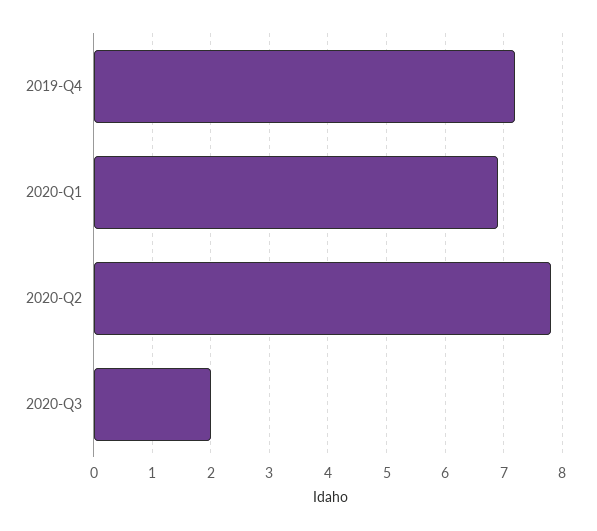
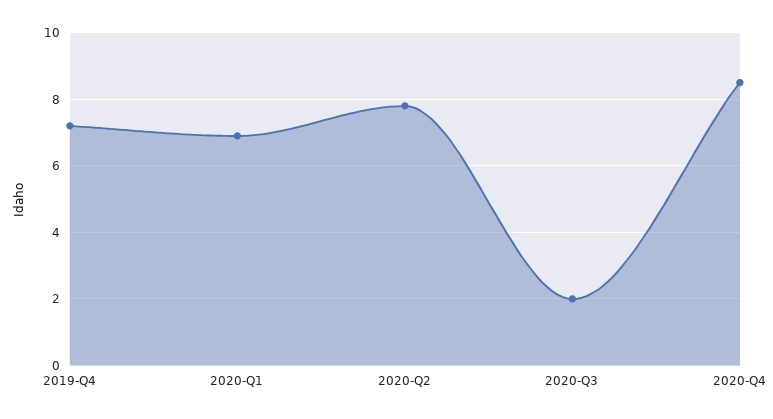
2020-Q4: none -> 8.5

